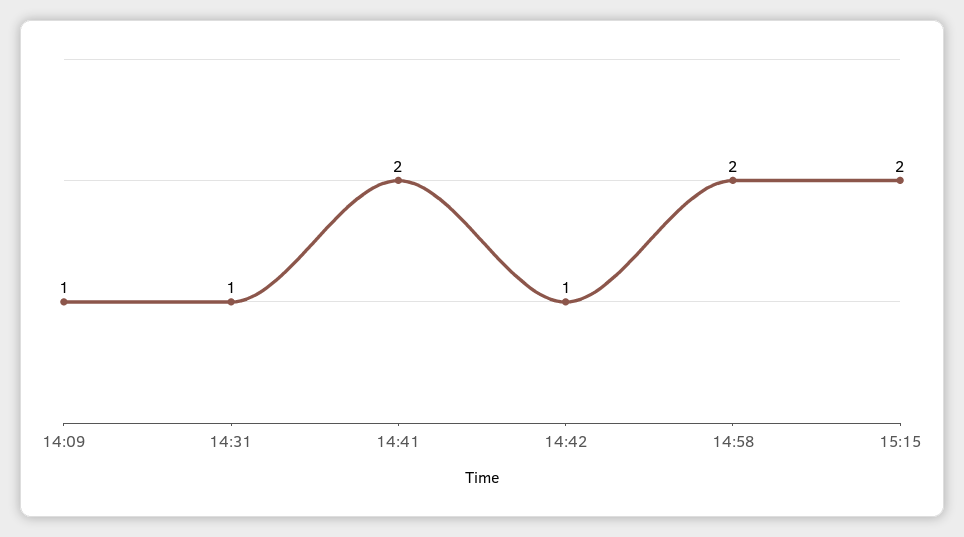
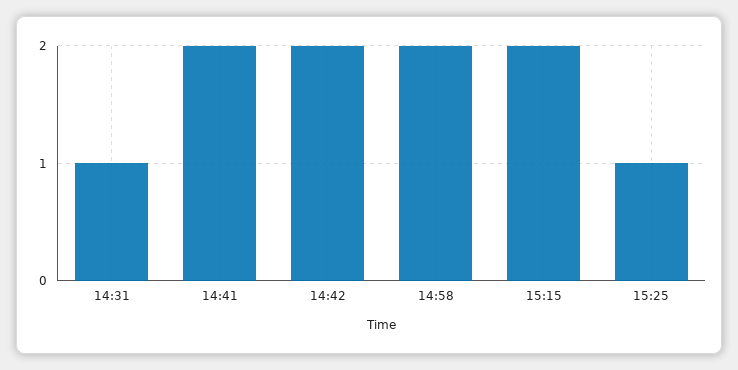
14:09: 1 -> none
14:42: 1 -> 2
15:25: none -> 1

